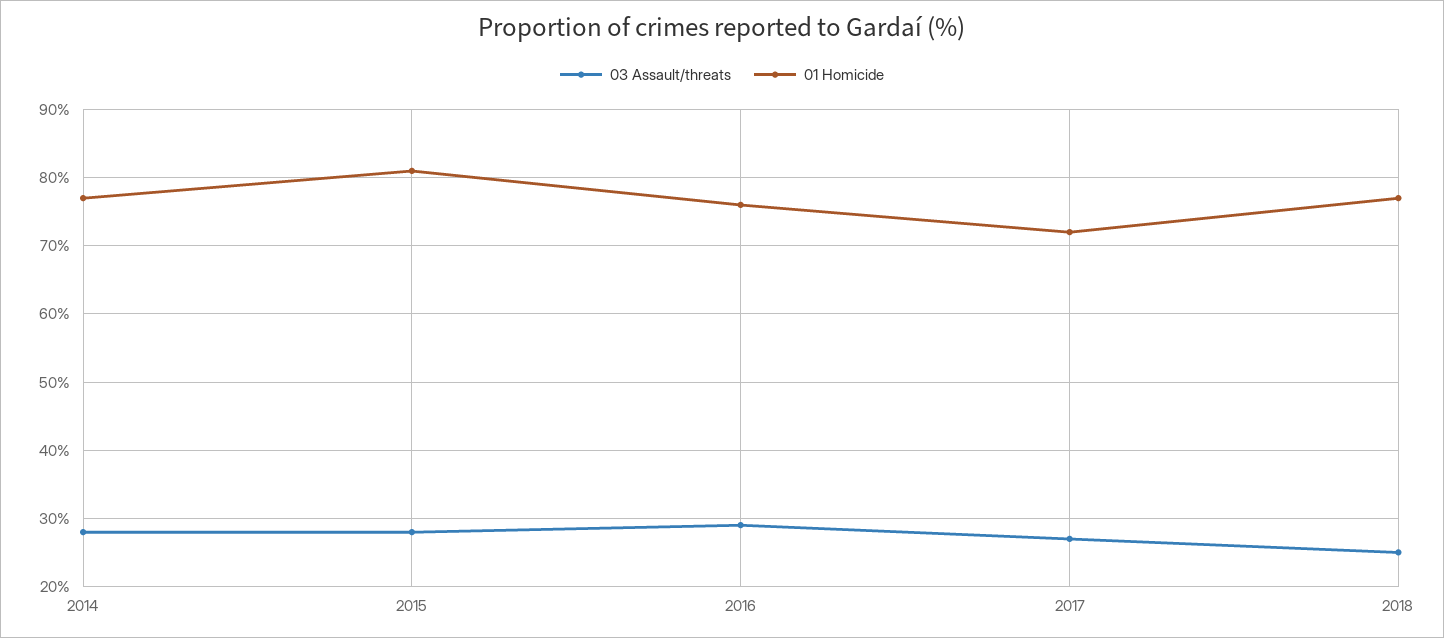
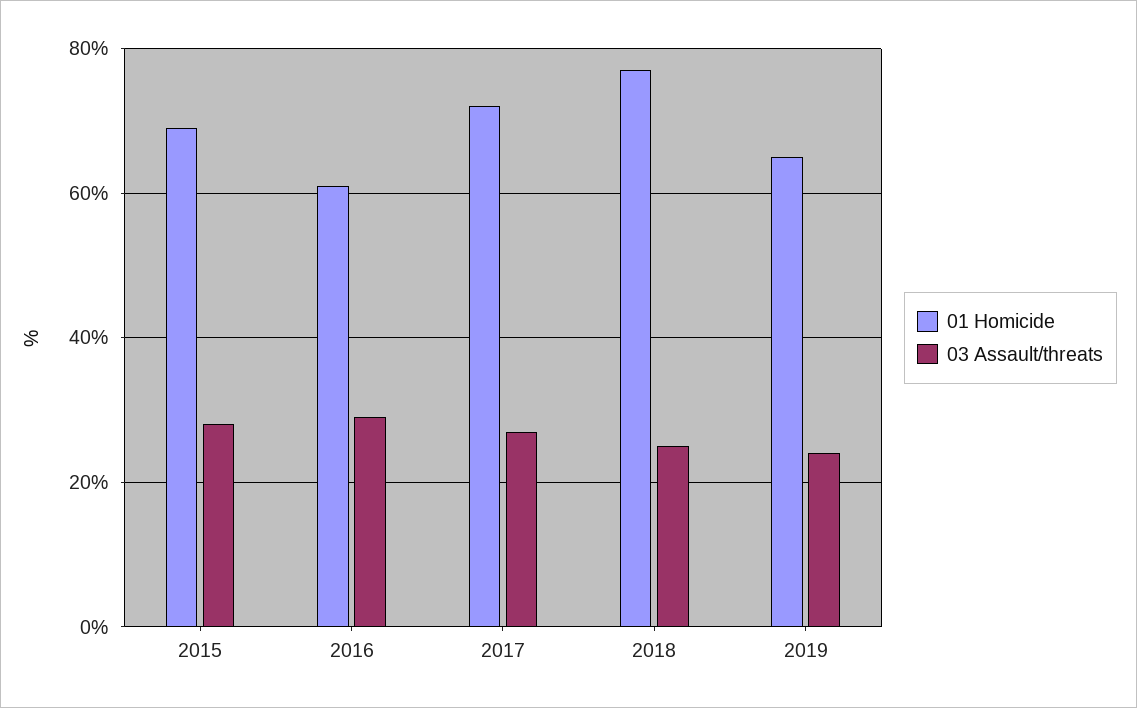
03 Assault/threats, 2014: 28 -> none
01 Homicide, 2014: 77 -> none
01 Homicide, 2015: 81 -> 70
01 Homicide, 2016: 76 -> 60
01 Homicide, 2019: none -> 65
03 Assault/threats, 2019: none -> 25

